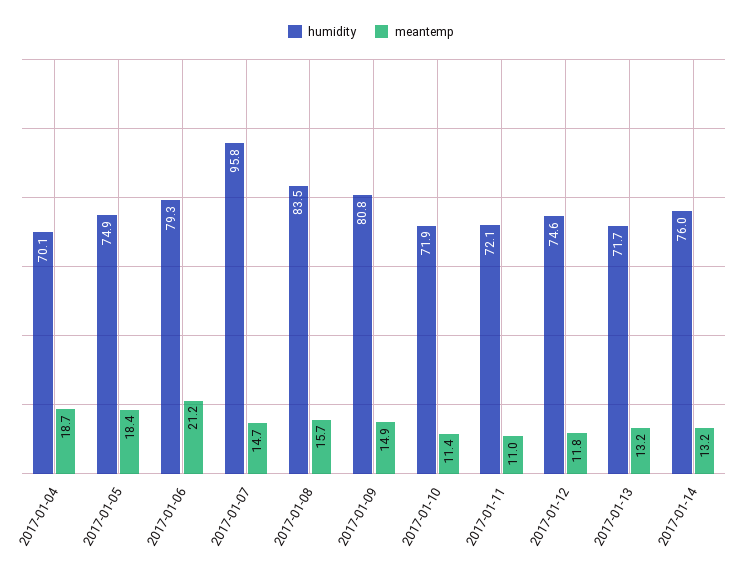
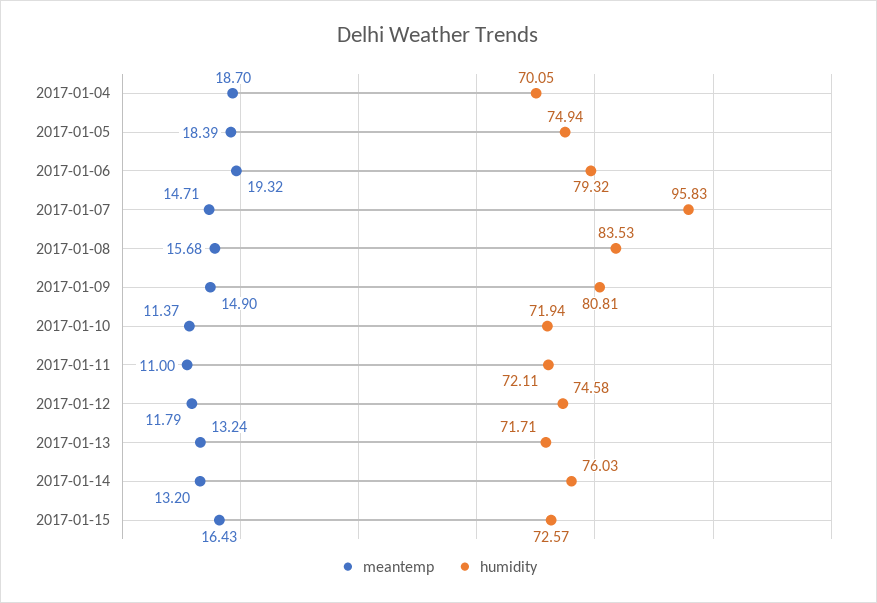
meantemp, 2017-01-06: 21.2 -> 19.32
meantemp, 2017-01-15: none -> 16.43
humidity, 2017-01-15: none -> 72.57

